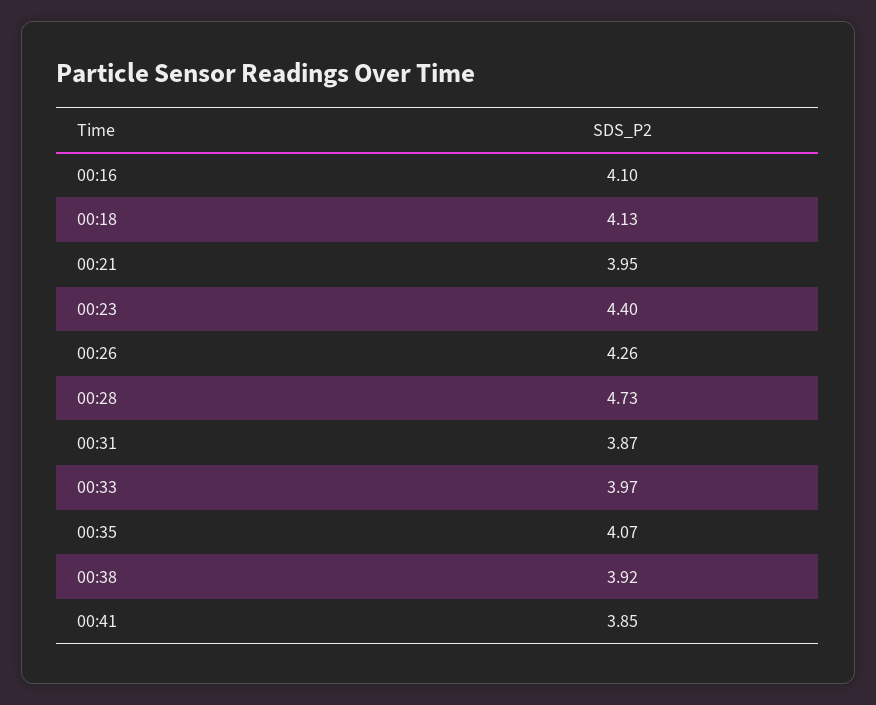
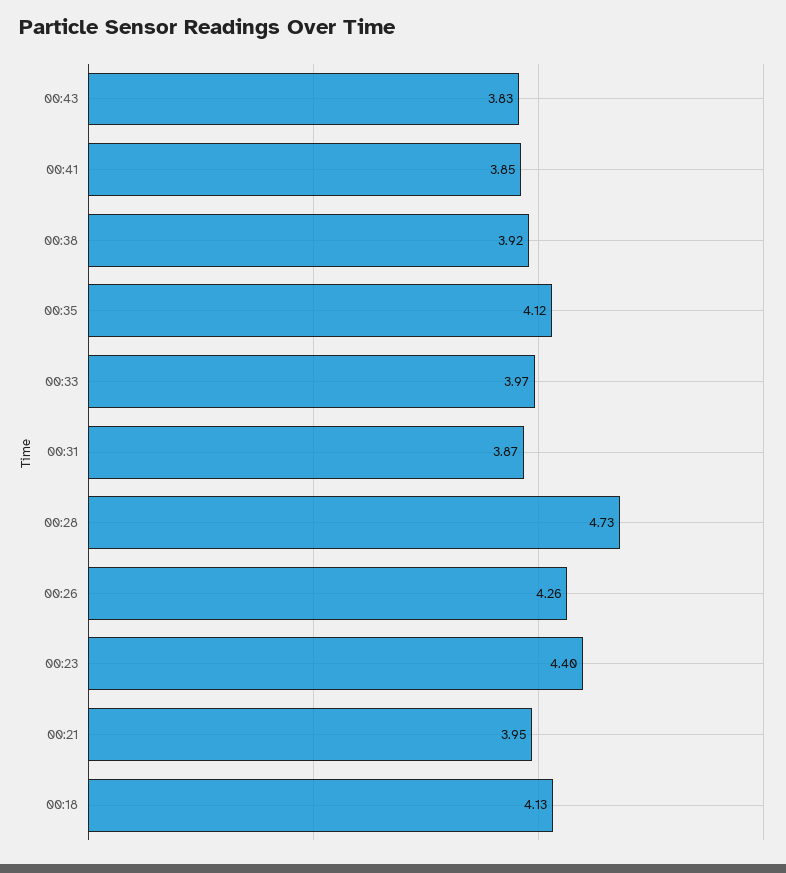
00:16: 4.1 -> none
00:35: 4.07 -> 4.12
00:43: none -> 3.83

